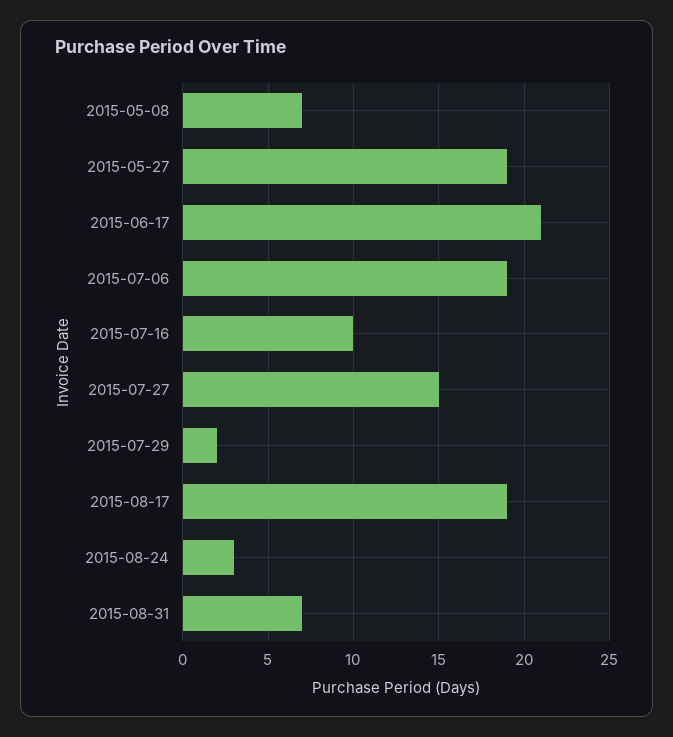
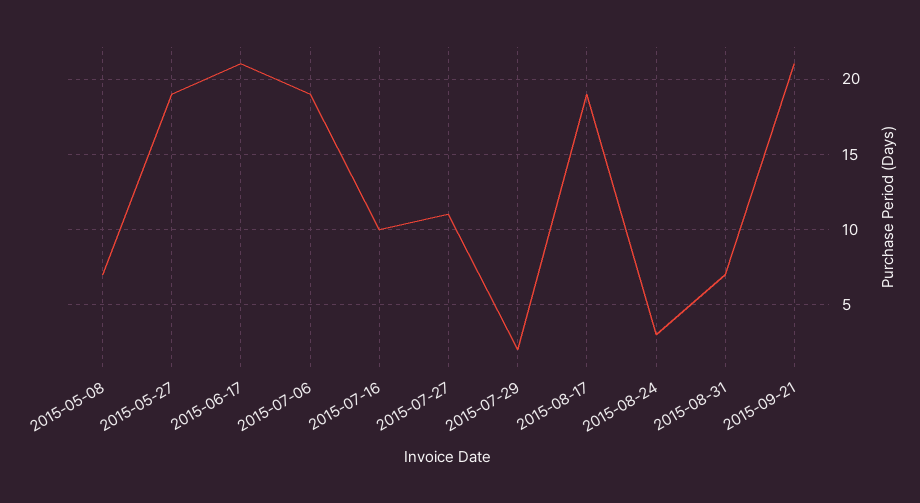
2015-07-27: 15 -> 11
2015-09-21: none -> 21

